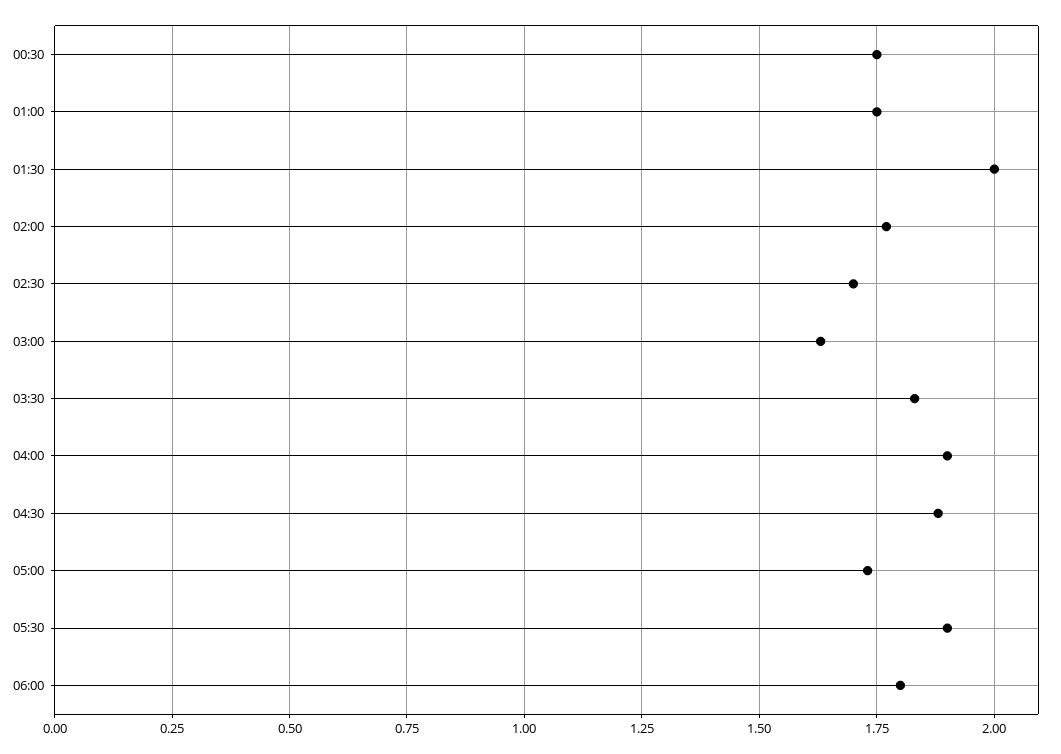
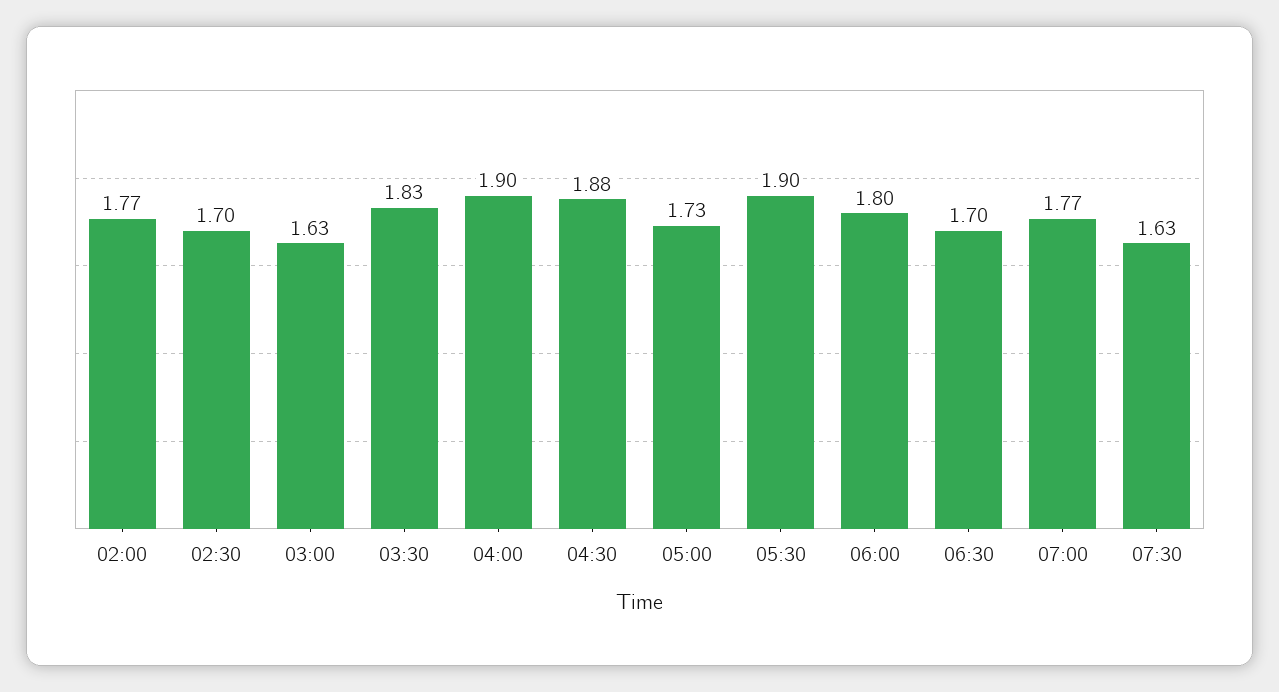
00:30: 1.75 -> none
01:00: 1.75 -> none
01:30: 2 -> none
06:30: none -> 1.7
07:00: none -> 1.77
07:30: none -> 1.63

